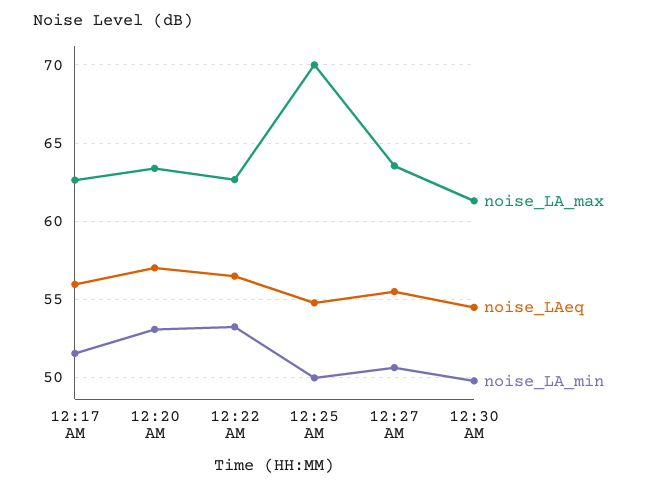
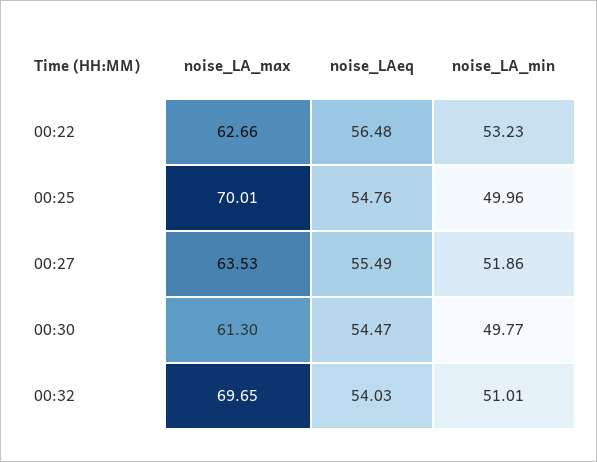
noise_LA_max, 12:17 AM: 62.5 -> none
noise_LAeq, 12:17 AM: 56 -> none
noise_LA_min, 12:17 AM: 51.5 -> none
noise_LA_max, 12:20 AM: 63.5 -> none
noise_LAeq, 12:20 AM: 57 -> none
noise_LA_min, 12:20 AM: 53 -> none
noise_LA_min, 12:27 AM: 50.5 -> 51.86
noise_LA_max, 00:32: none -> 69.65
noise_LAeq, 00:32: none -> 54.03
noise_LA_min, 00:32: none -> 51.01

